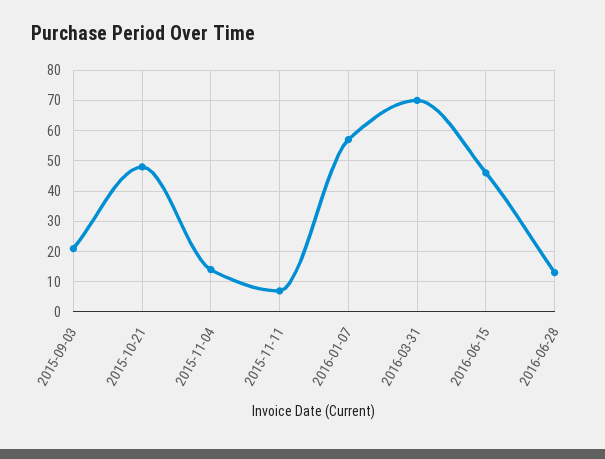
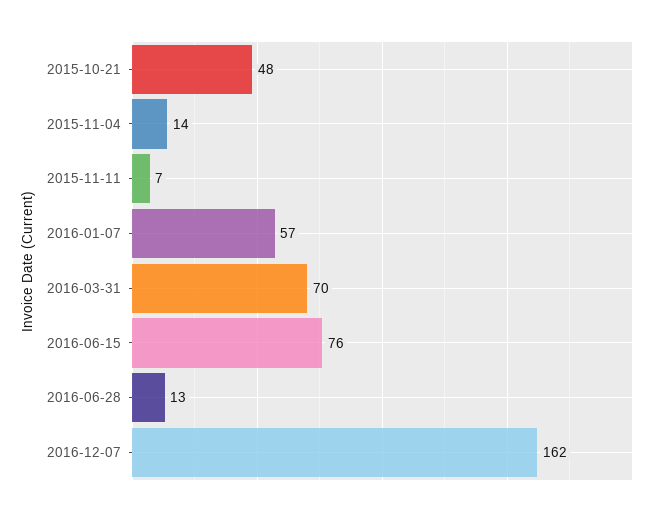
2015-09-03: 20 -> none
2016-06-15: 45 -> 76
2016-12-07: none -> 162

